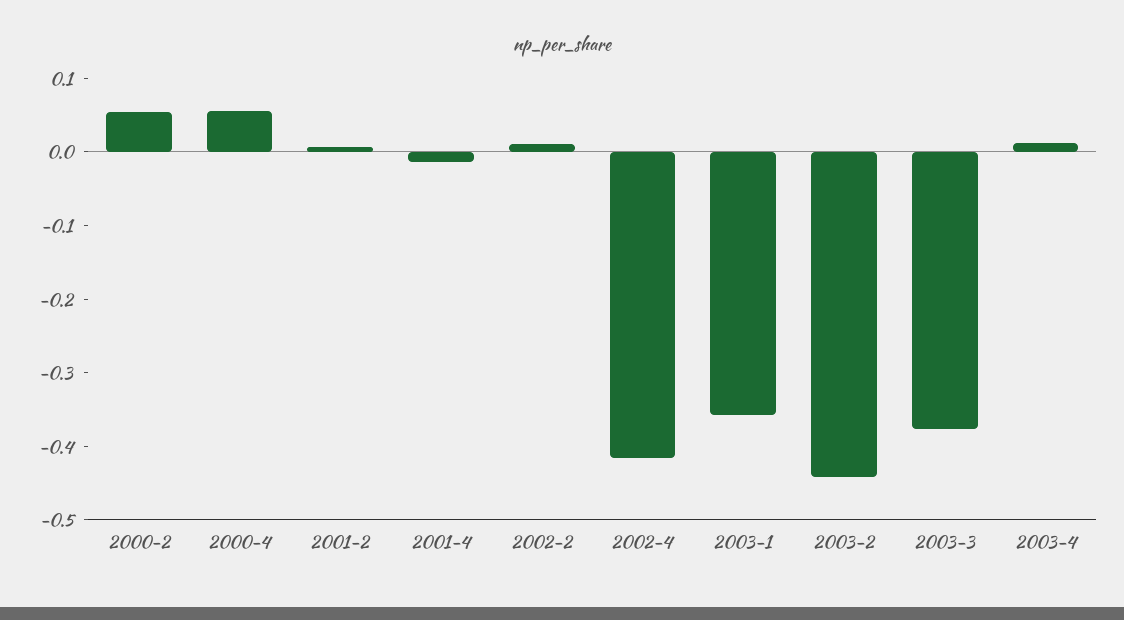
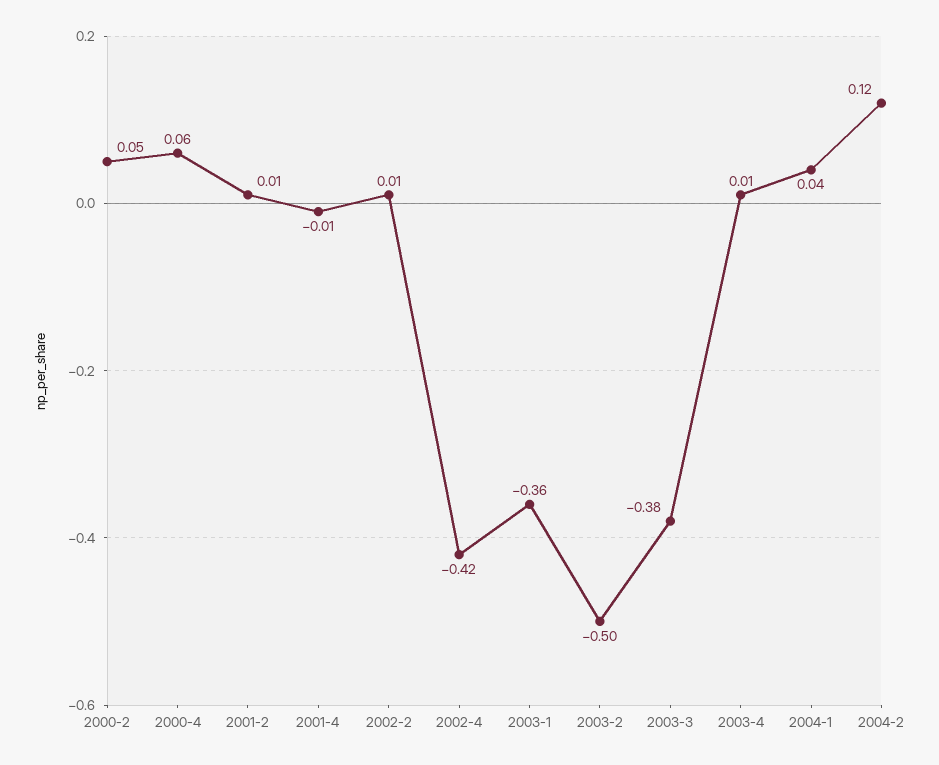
2003-2: -0.44 -> -0.5
2004-1: none -> 0.04
2004-2: none -> 0.12

